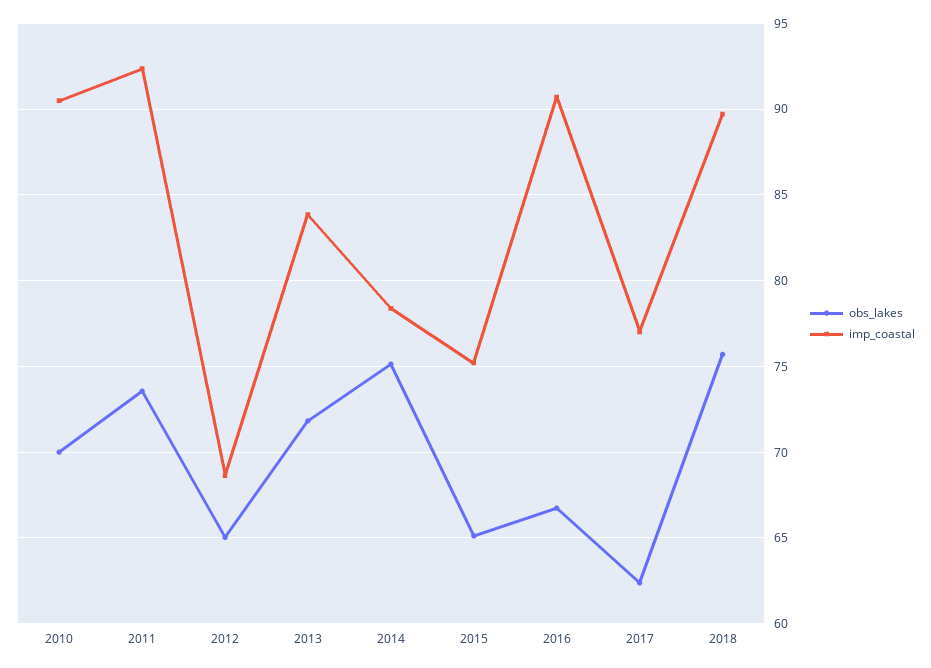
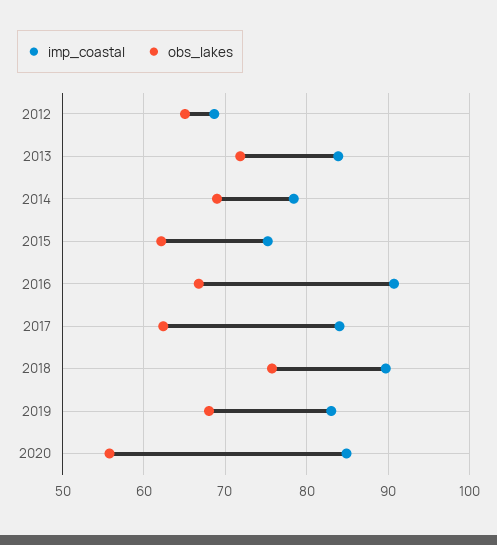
obs_lakes, 2010: 70 -> none
imp_coastal, 2010: 90.5 -> none
obs_lakes, 2011: 73.5 -> none
imp_coastal, 2011: 92.5 -> none
obs_lakes, 2014: 75 -> 69
obs_lakes, 2015: 65 -> 62
imp_coastal, 2017: 77 -> 84
imp_coastal, 2019: none -> 83
obs_lakes, 2019: none -> 68
imp_coastal, 2020: none -> 85
obs_lakes, 2020: none -> 56

